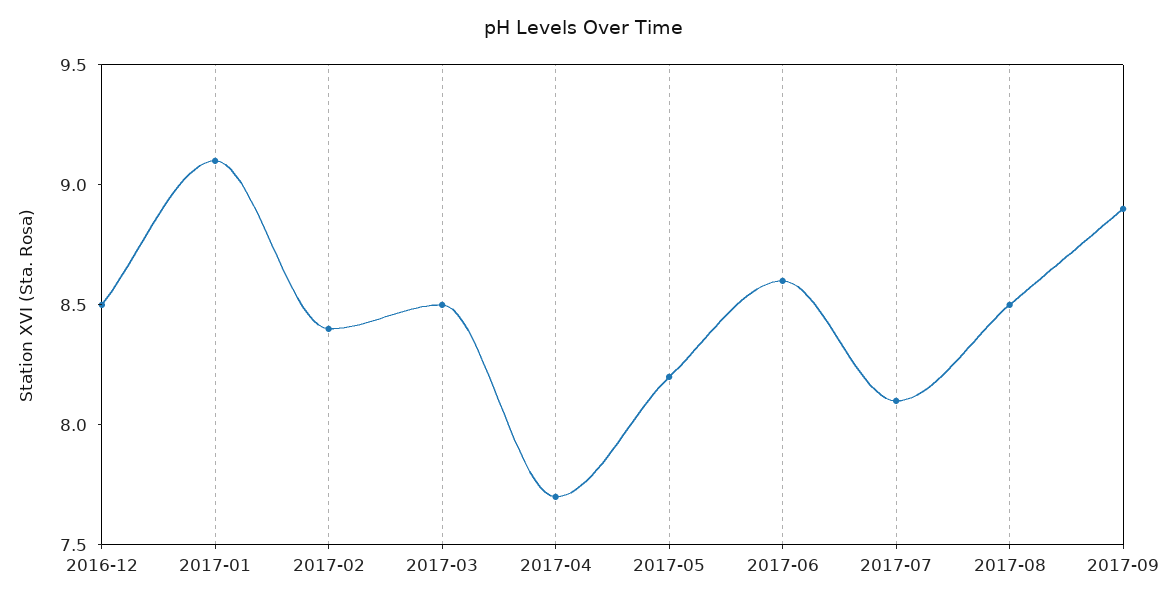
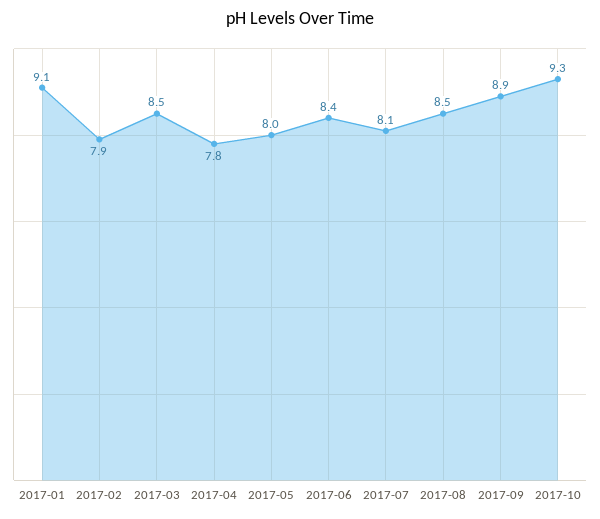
2016-12: 8.5 -> none
2017-02: 8.4 -> 7.9
2017-04: 7.7 -> 7.8
2017-05: 8.2 -> 8
2017-06: 8.6 -> 8.4
2017-10: none -> 9.3

